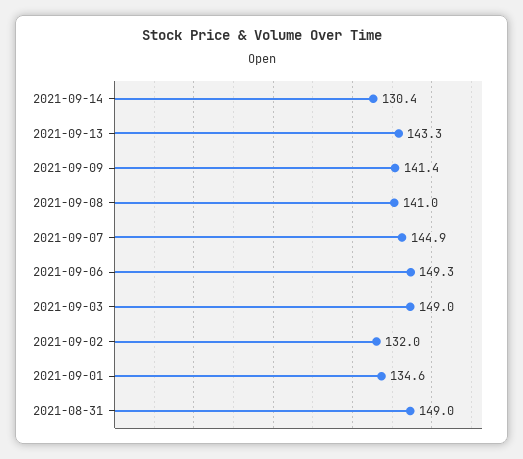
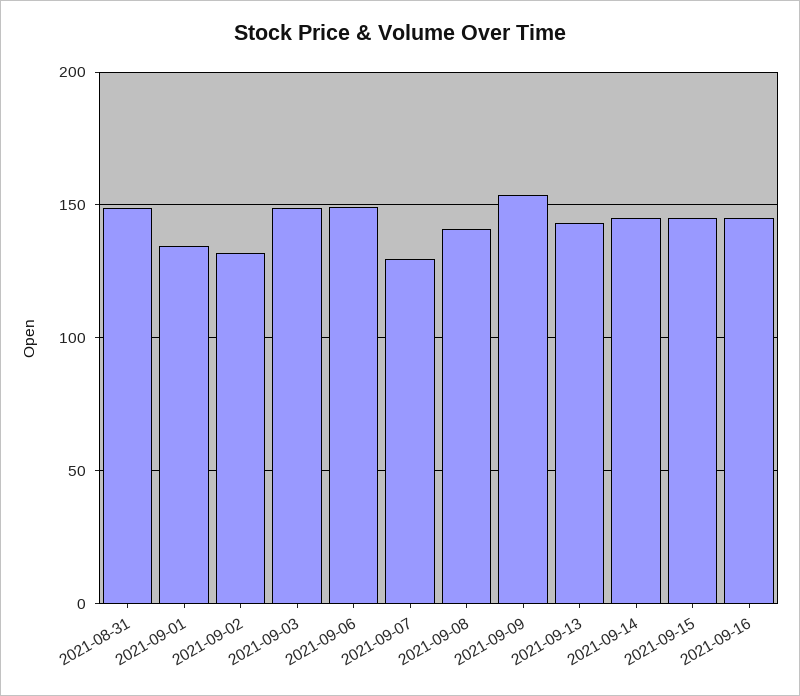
2021-09-14: 130.4 -> 145
2021-09-09: 141.4 -> 155
2021-09-07: 144.9 -> 130
2021-09-15: none -> 145
2021-09-16: none -> 145

